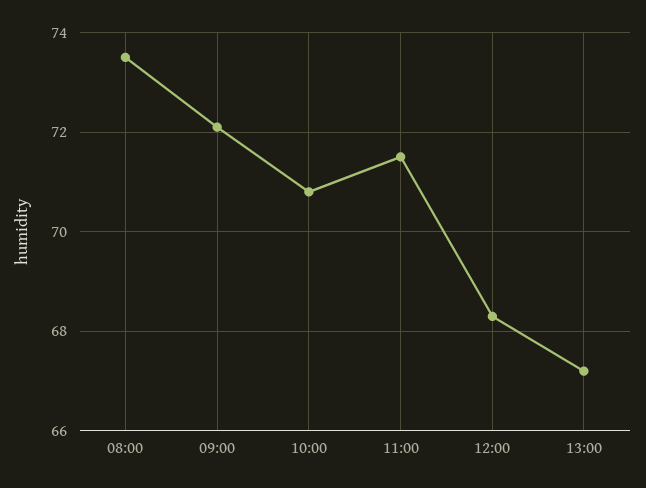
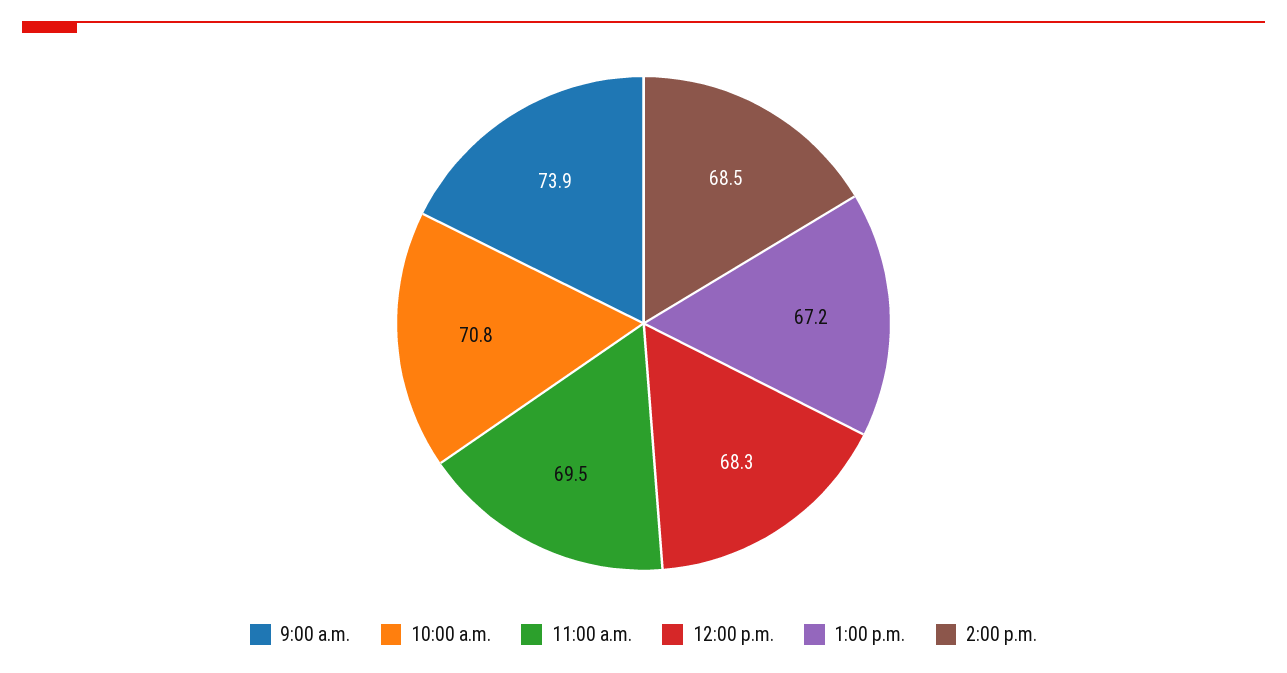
08:00: 73.5 -> none
09:00: 72 -> 73.9
11:00: 71.5 -> 69.5
2:00 p.m.: none -> 68.5

